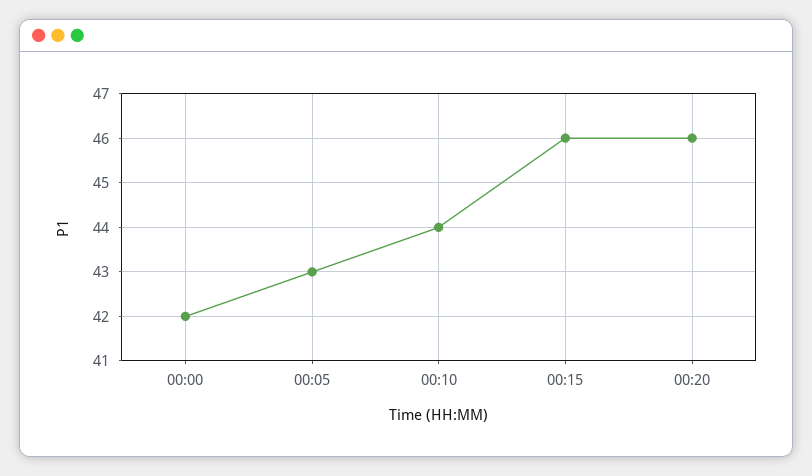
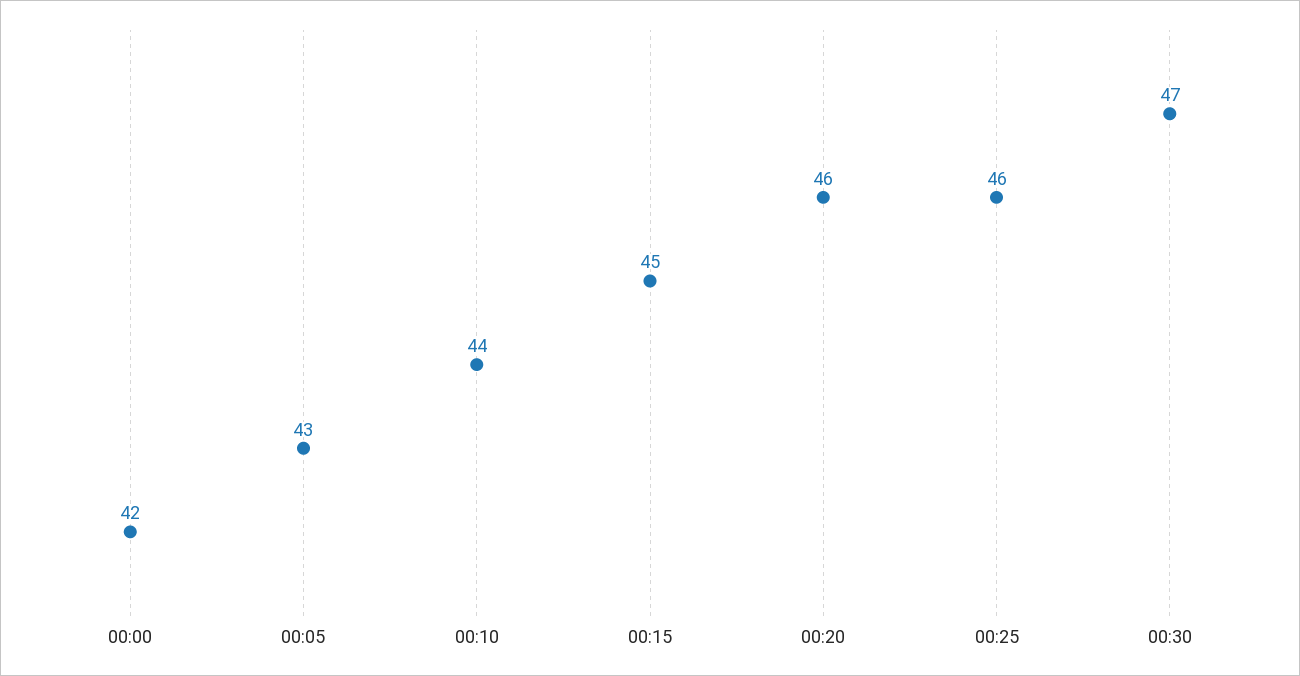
00:15: 46 -> 45
00:25: none -> 46
00:30: none -> 47

